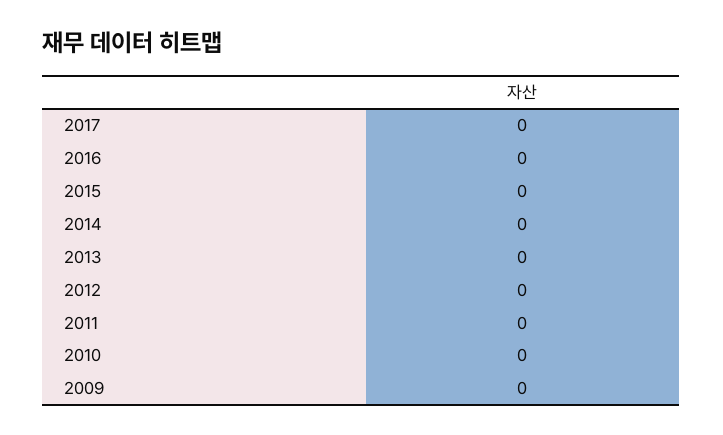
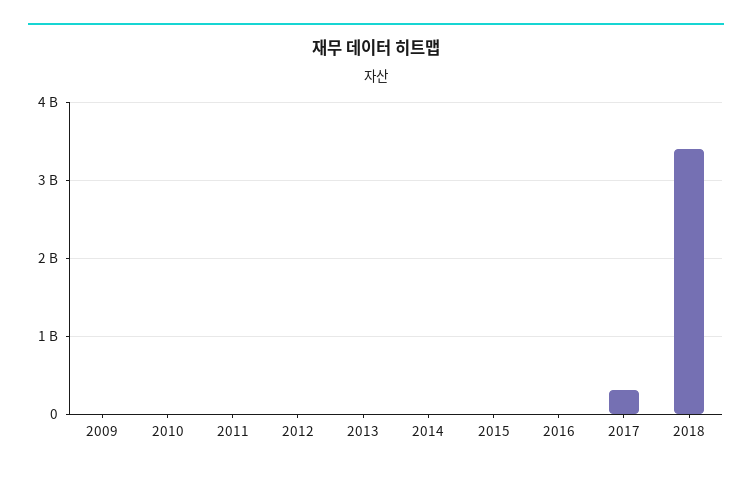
2017: 0 -> 300000000
2018: none -> 3400000000

